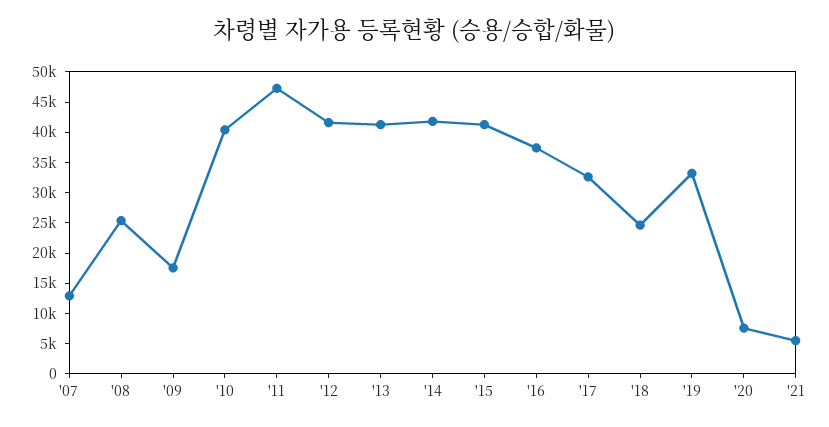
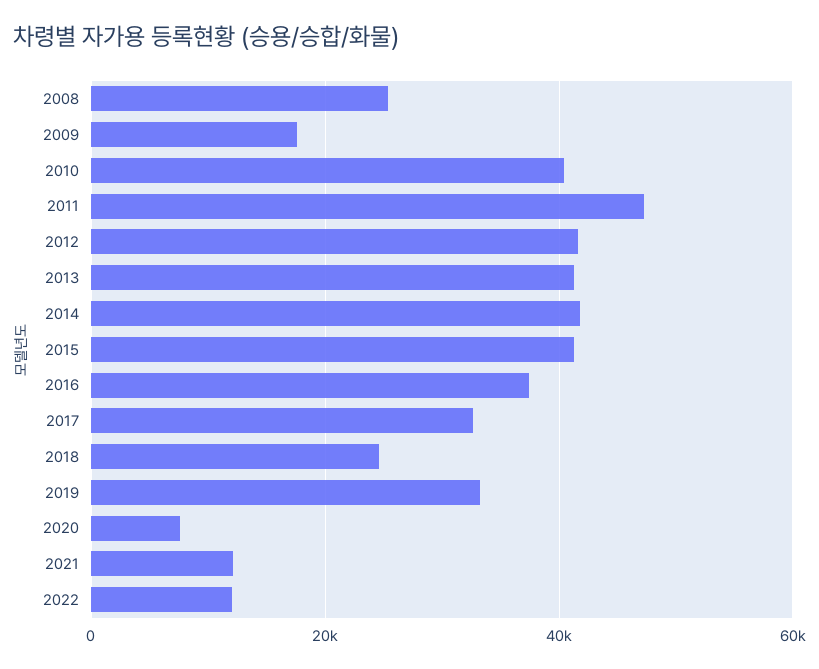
'07: 12500 -> none
'21: 5000 -> 12000
2022: none -> 12000

